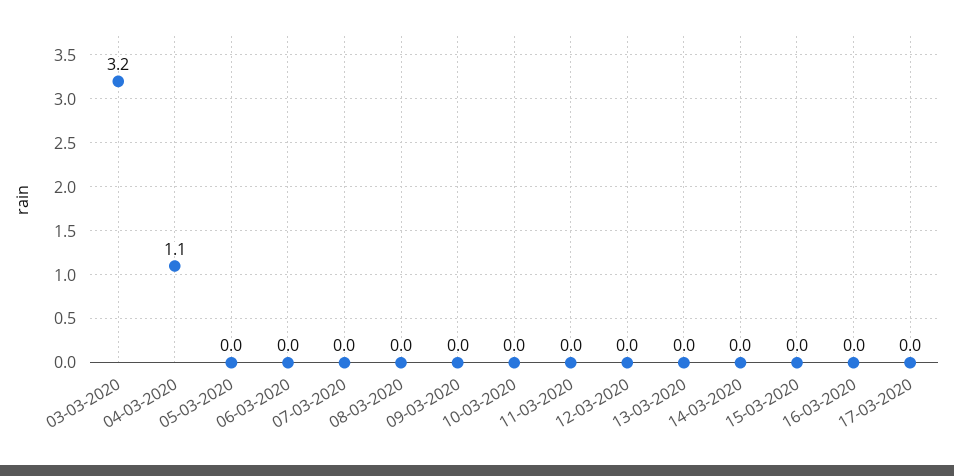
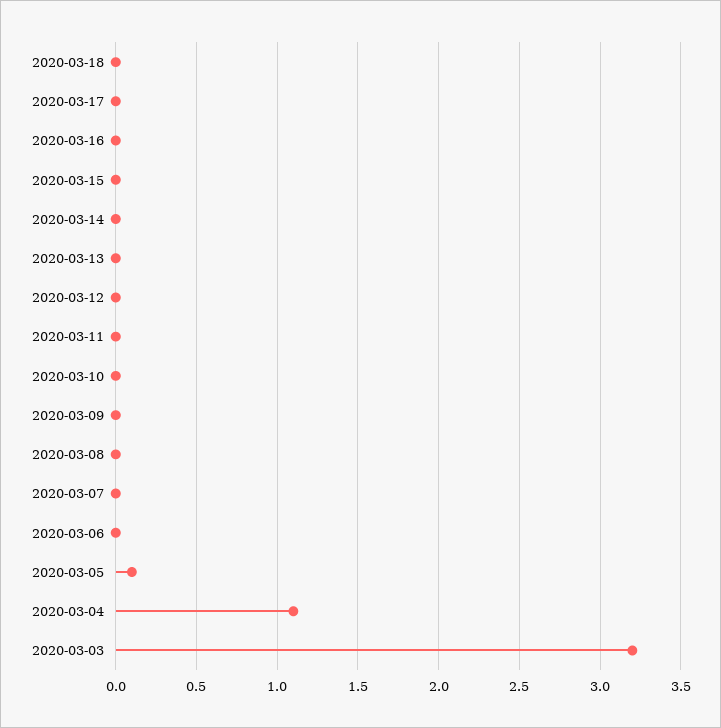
05-03-2020: 0 -> 0.1
2020-03-18: none -> 0

